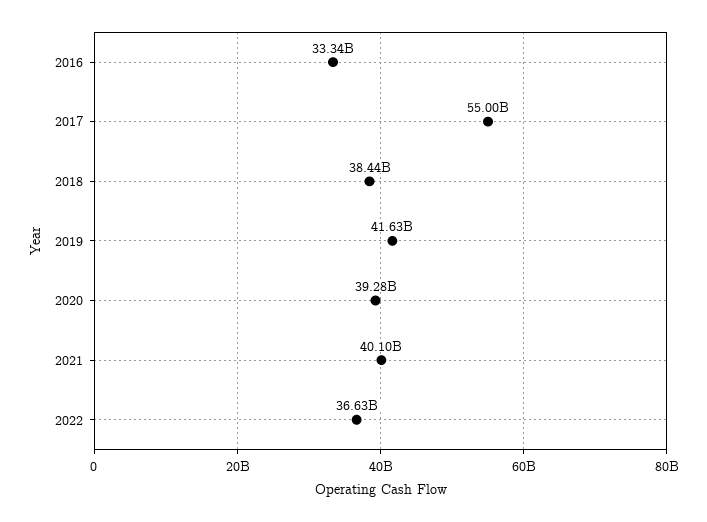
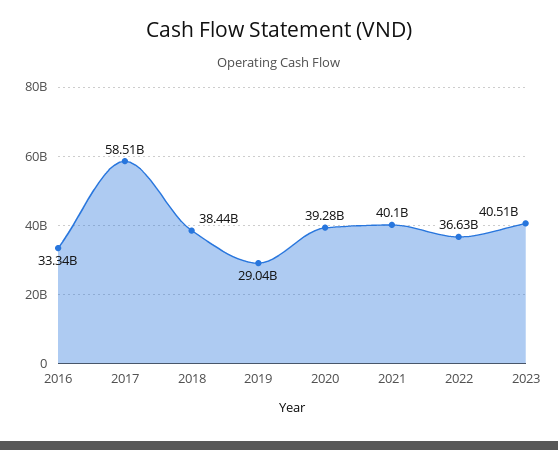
2017: 55000000000 -> 58510000000
2019: 41630000000 -> 29040000000
2023: none -> 40510000000

